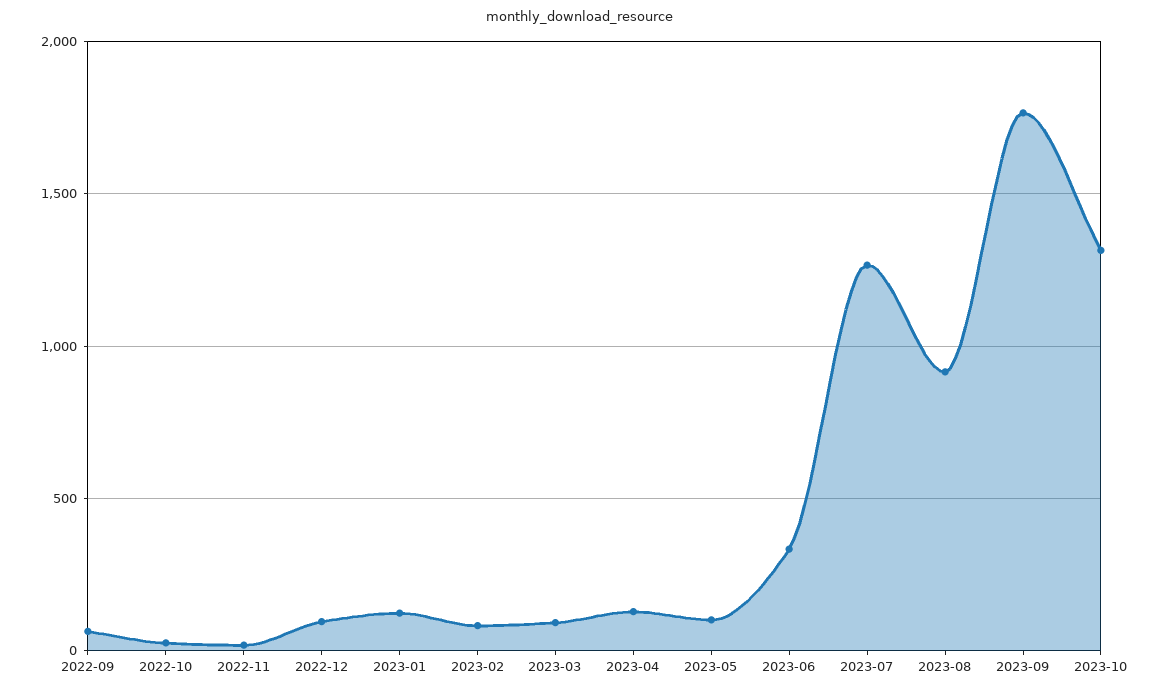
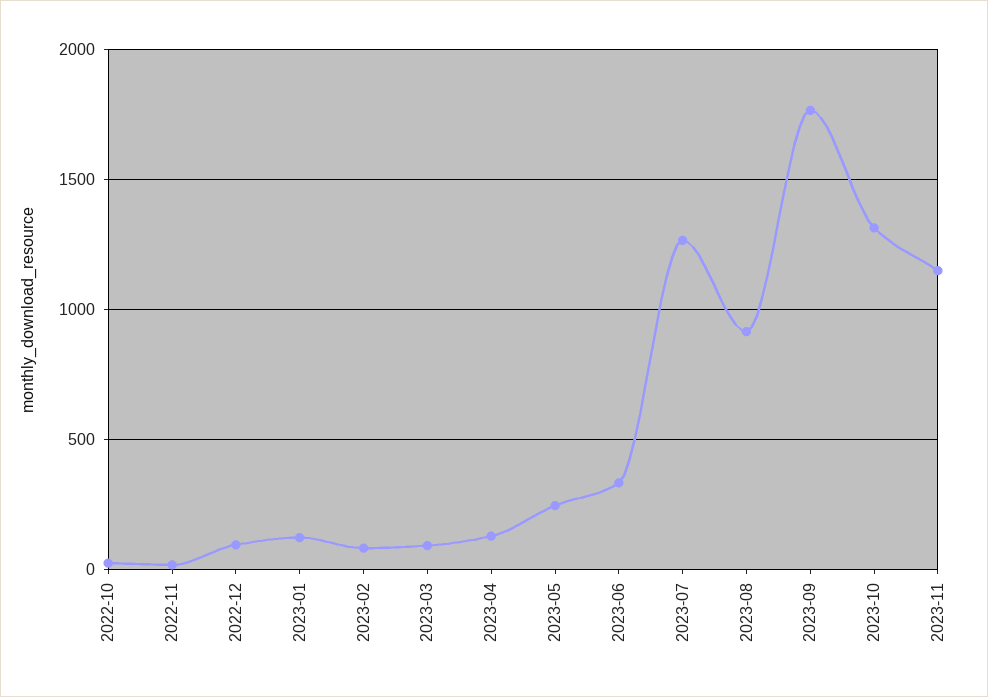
2022-09: 50 -> none
2023-05: 100 -> 250
2023-11: none -> 1150

